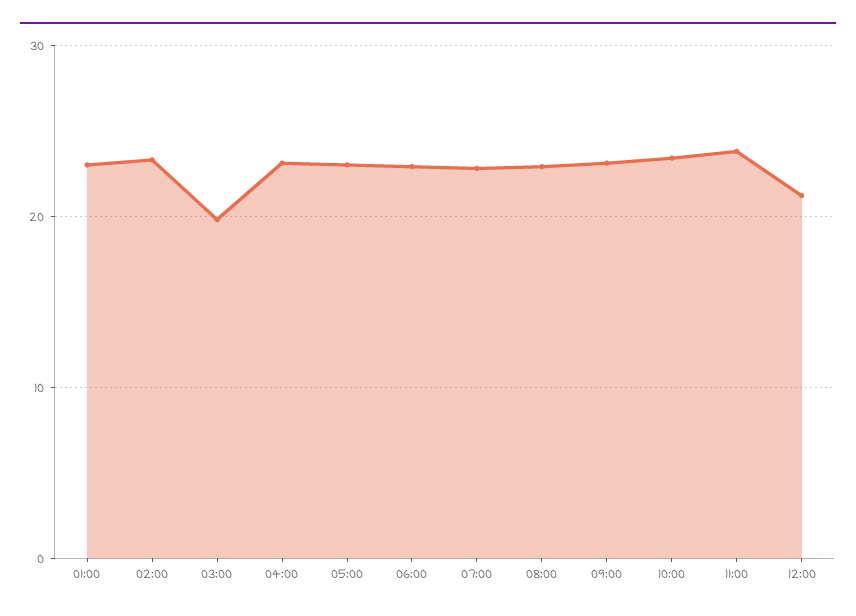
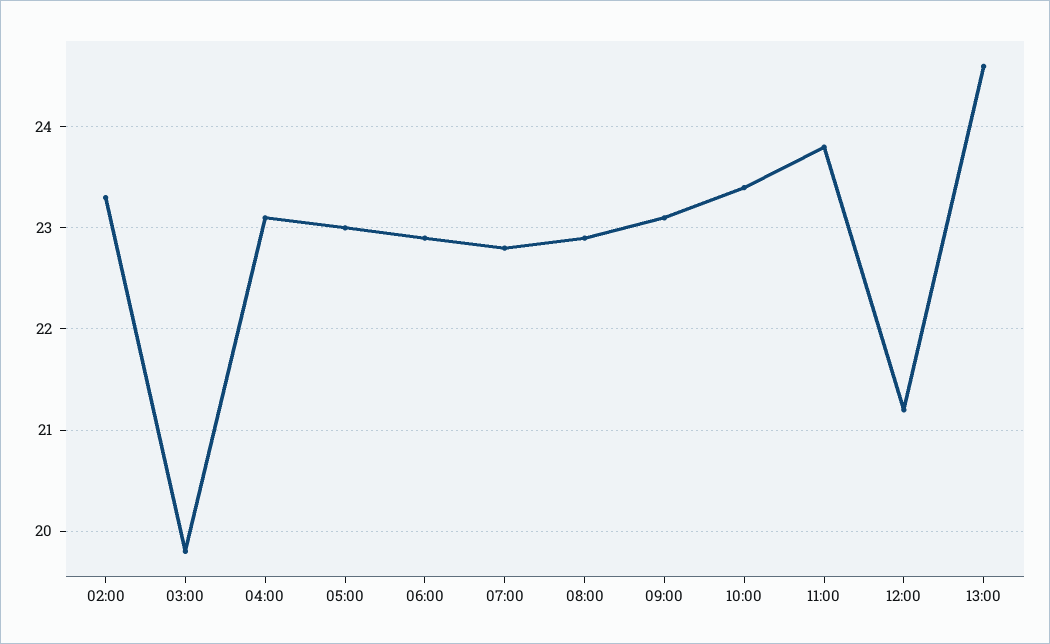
01:00: 23 -> none
13:00: none -> 24.6

